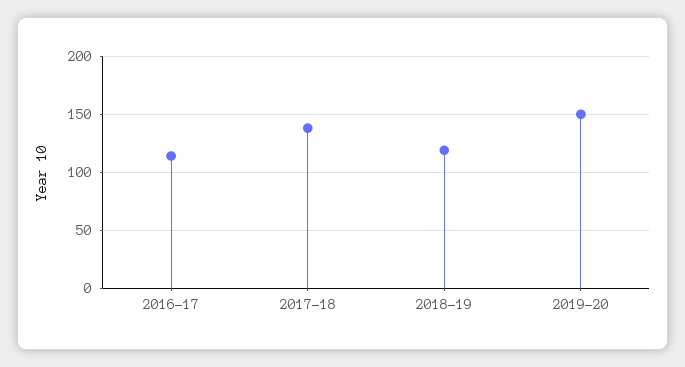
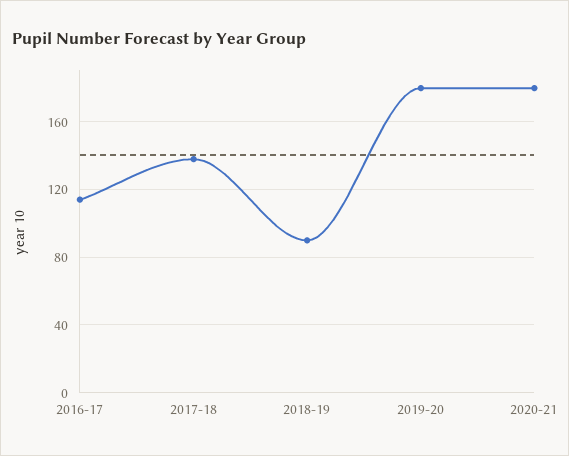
2018-19: 120 -> 90
2019-20: 150 -> 180
2020-21: none -> 180

